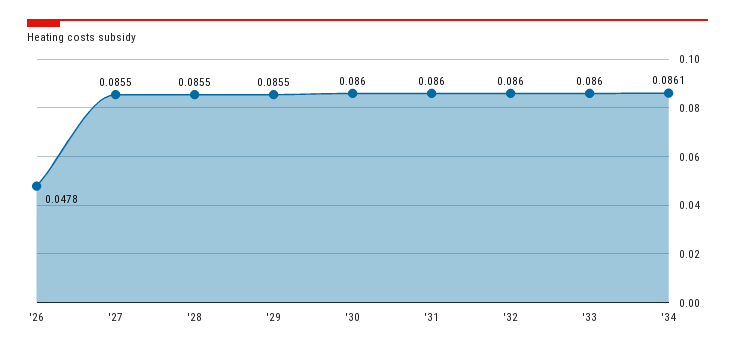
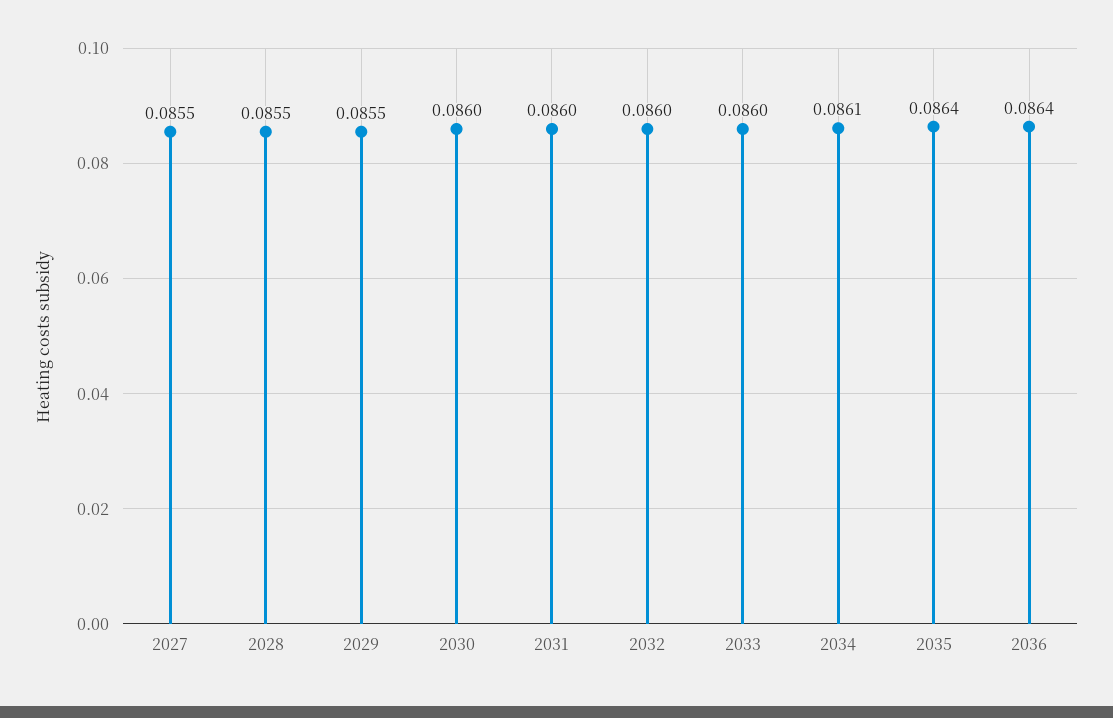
'26: 0.0478 -> none
2035: none -> 0.0864
2036: none -> 0.0864

